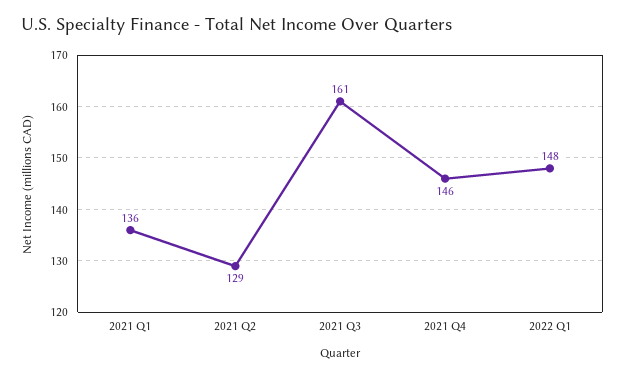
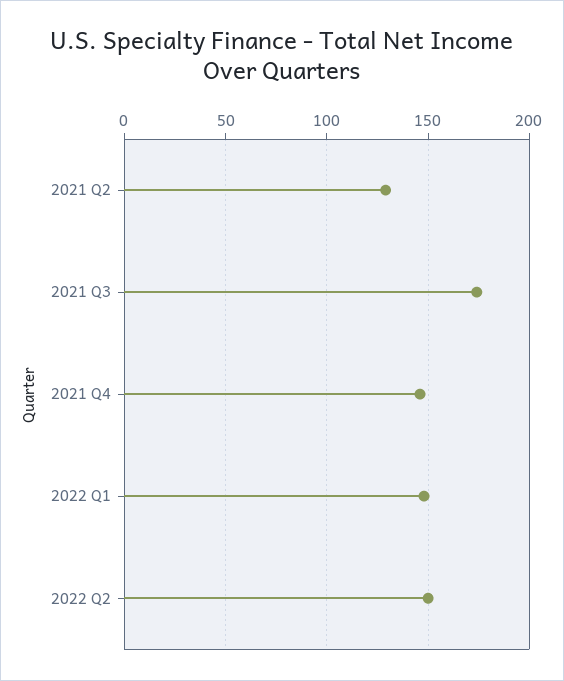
2021 Q1: 136 -> none
2021 Q3: 161 -> 175
2022 Q2: none -> 150

